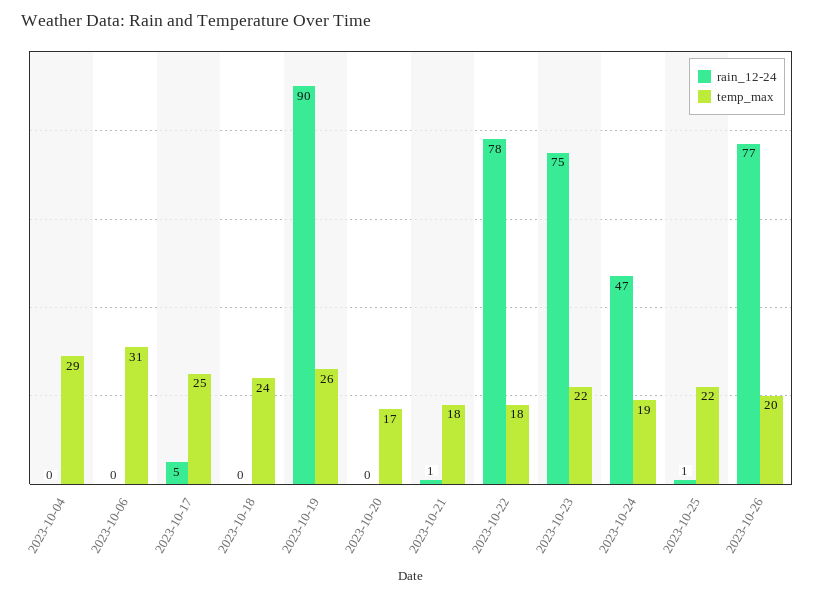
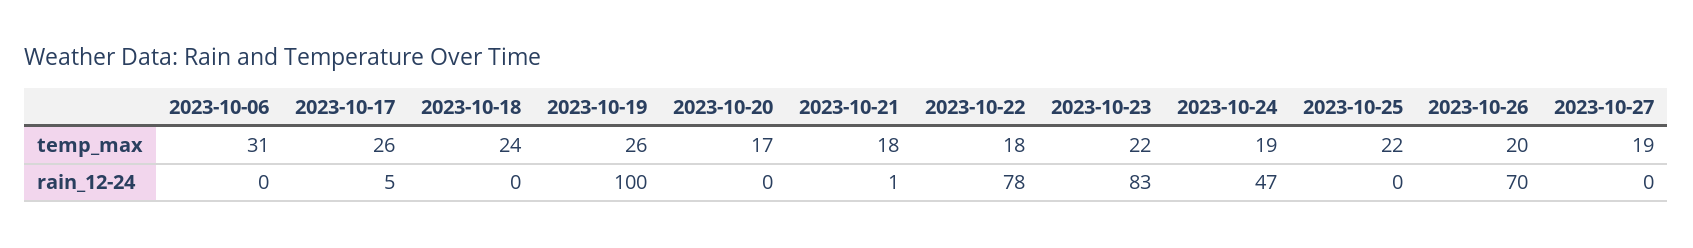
rain_12-24, 2023-10-04: 0 -> none
temp_max, 2023-10-04: 29 -> none
temp_max, 2023-10-17: 25 -> 26
rain_12-24, 2023-10-19: 90 -> 100
rain_12-24, 2023-10-23: 75 -> 83
rain_12-24, 2023-10-25: 1 -> 0
rain_12-24, 2023-10-26: 77 -> 70
temp_max, 2023-10-27: none -> 19
rain_12-24, 2023-10-27: none -> 0

